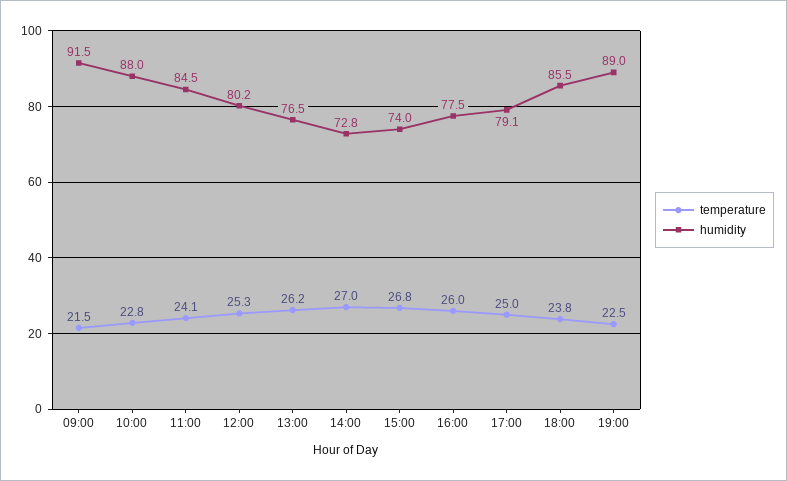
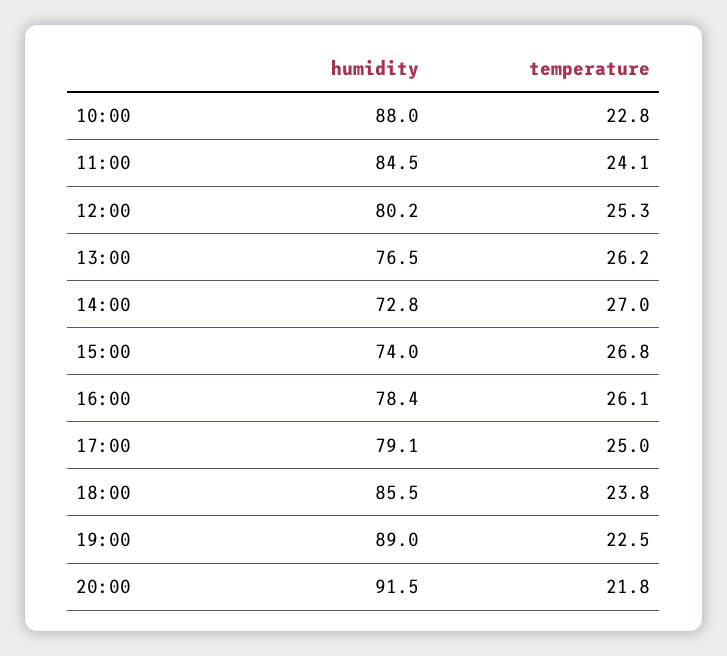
temperature, 09:00: 21.5 -> none
humidity, 09:00: 91.5 -> none
temperature, 16:00: 26 -> 26.1
humidity, 16:00: 77.5 -> 78.4
humidity, 20:00: none -> 91.5
temperature, 20:00: none -> 21.8

